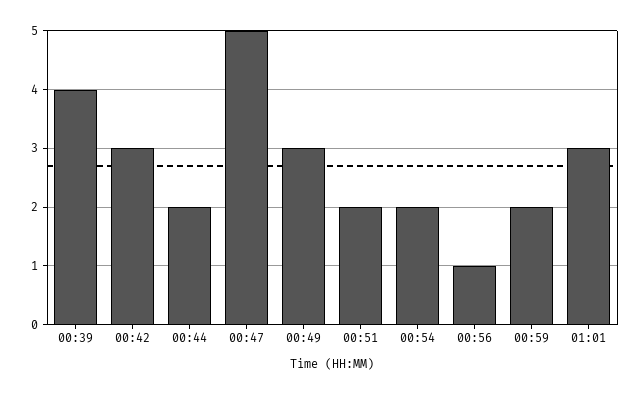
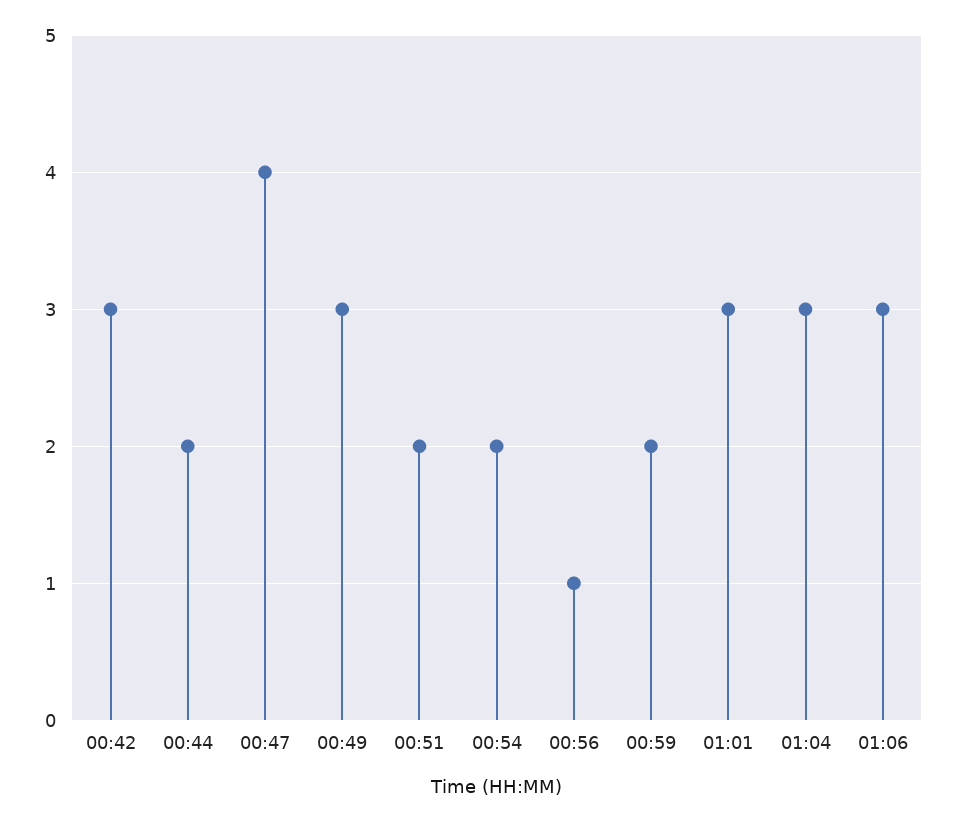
00:39: 4 -> none
00:47: 5 -> 4
01:04: none -> 3
01:06: none -> 3

